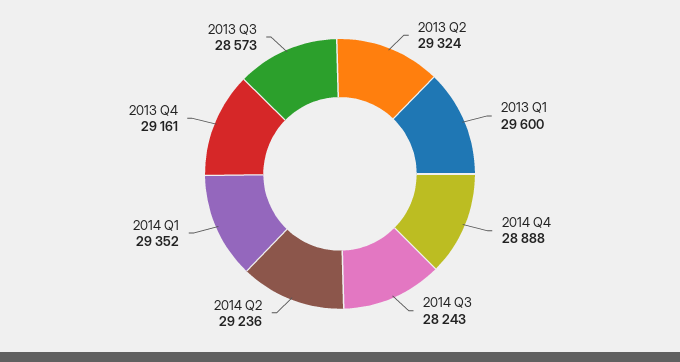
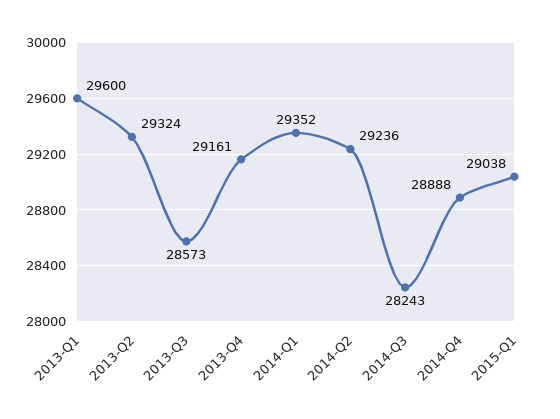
2015-Q1: none -> 29038

